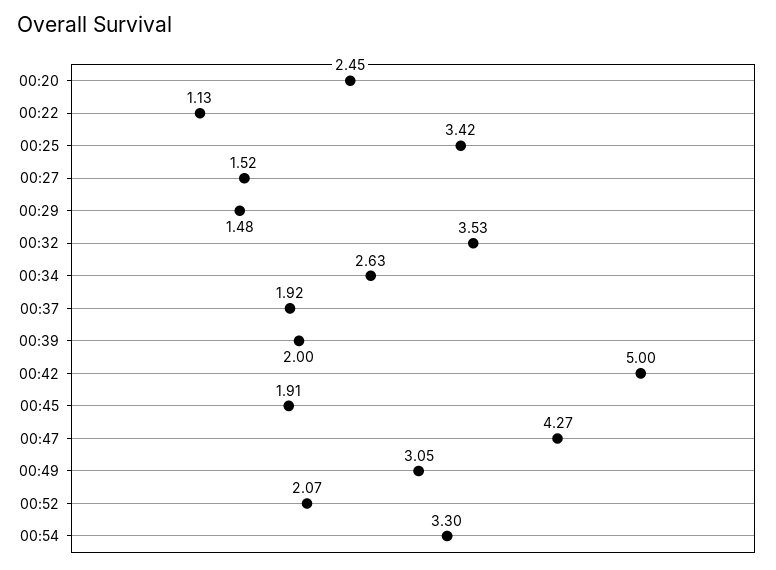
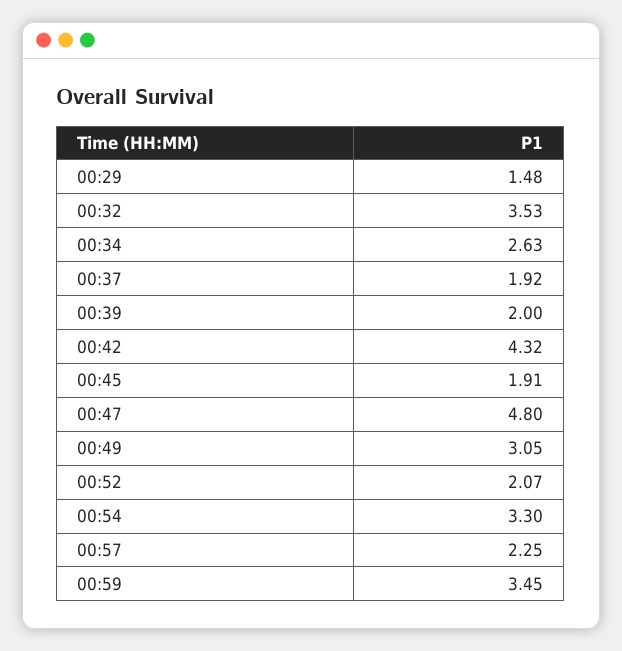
00:20: 2.45 -> none
00:22: 1.13 -> none
00:25: 3.42 -> none
00:27: 1.52 -> none
00:42: 5 -> 4.32
00:47: 4.27 -> 4.8
00:57: none -> 2.25
00:59: none -> 3.45

